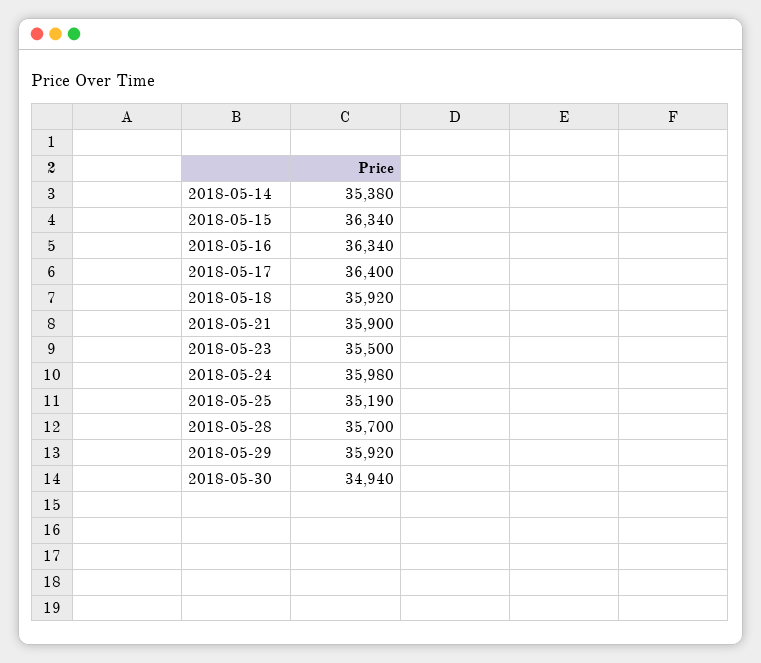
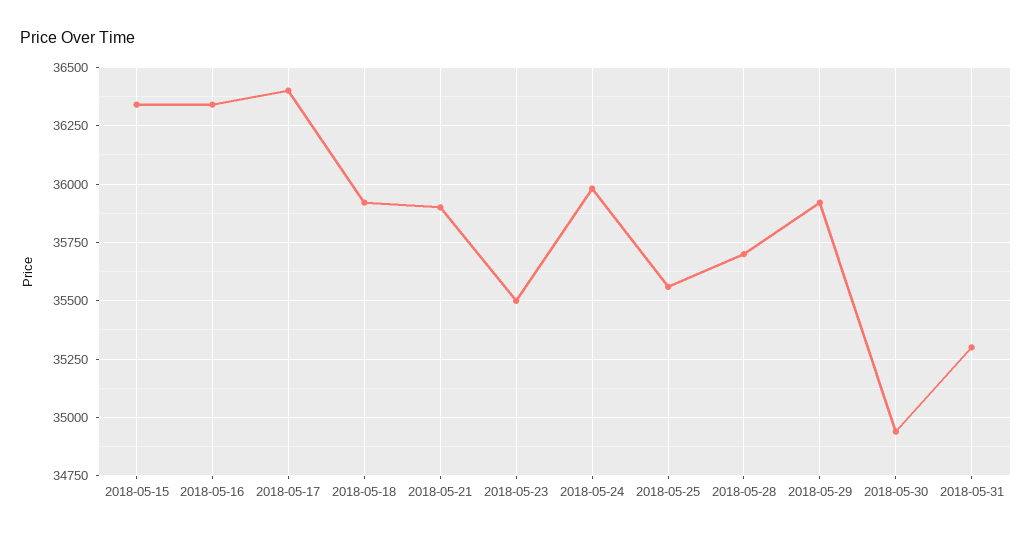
2018-05-14: 35380 -> none
2018-05-25: 35190 -> 35550
2018-05-31: none -> 35300

